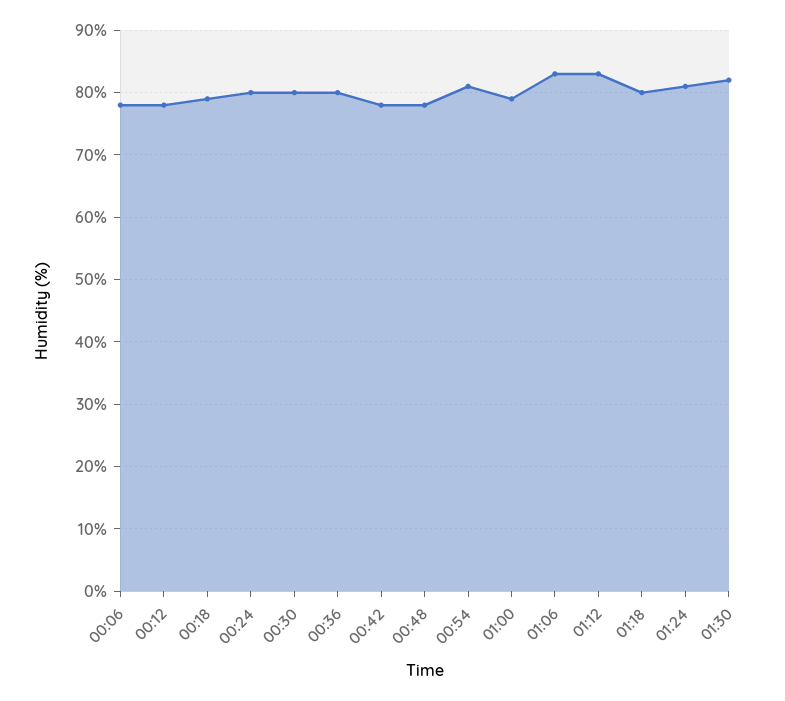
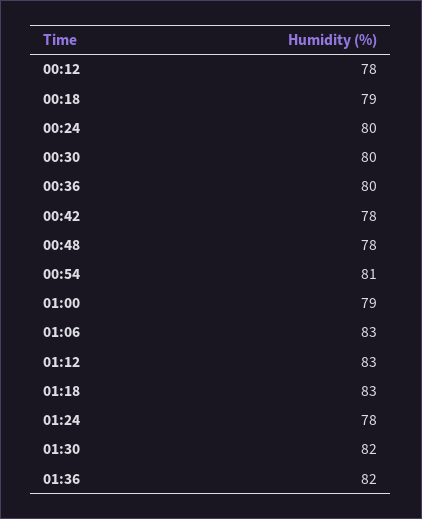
00:06: 78 -> none
01:18: 80 -> 83
01:24: 81 -> 78
01:36: none -> 82

